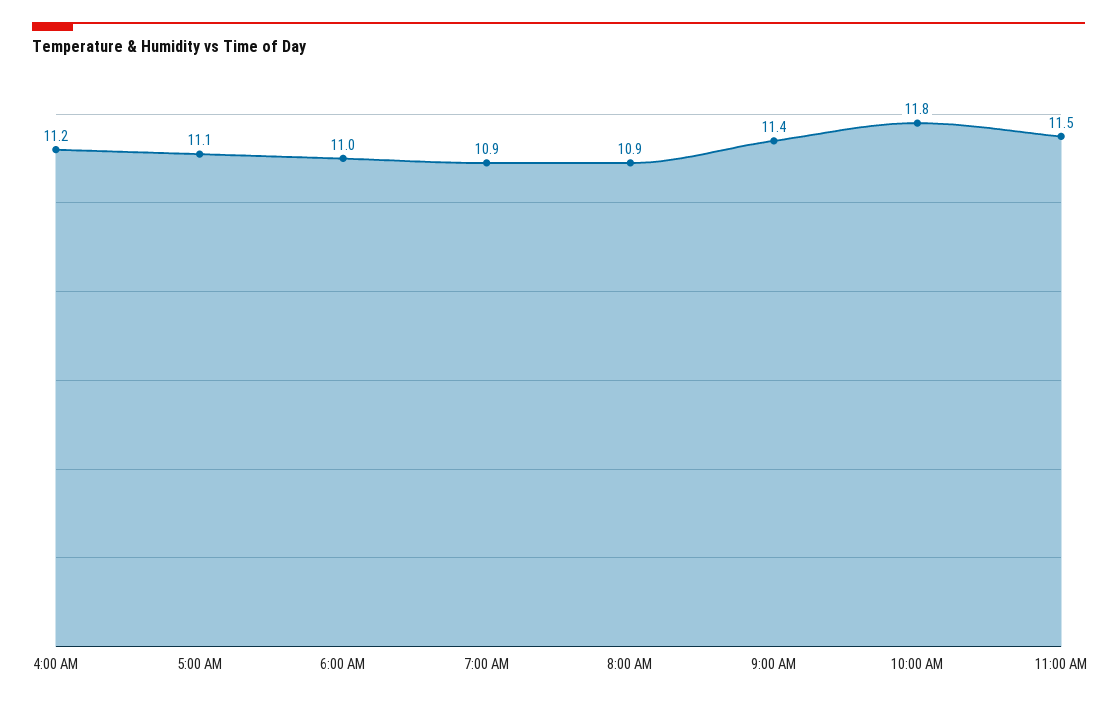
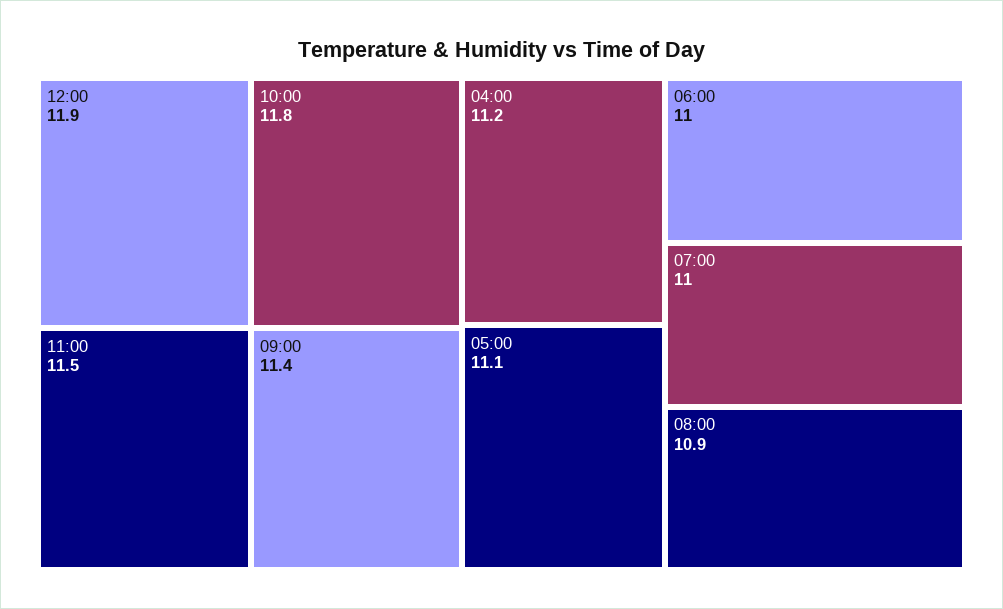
7:00 AM: 10.9 -> 11
12:00: none -> 11.9

